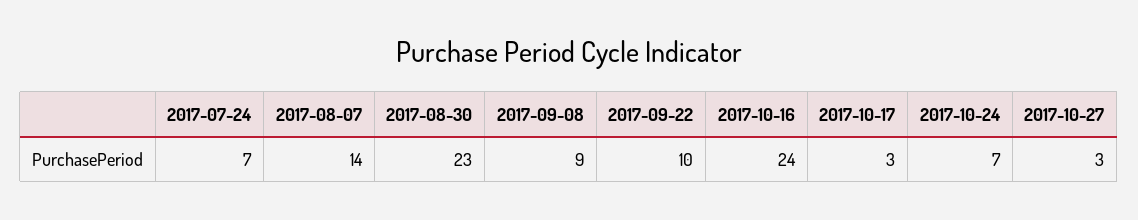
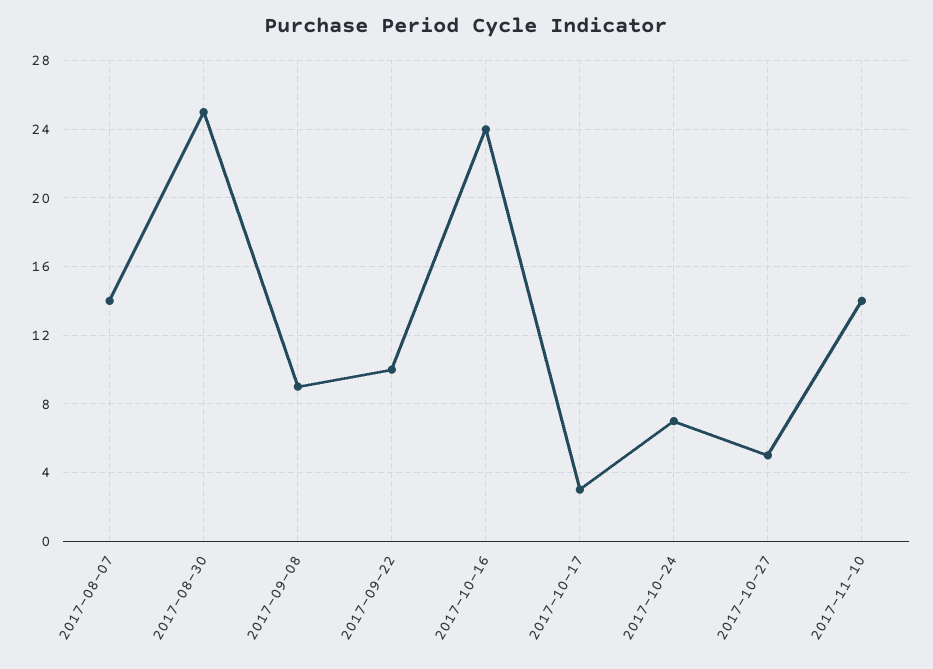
2017-07-24: 7 -> none
2017-08-30: 23 -> 25
2017-10-27: 3 -> 5
2017-11-10: none -> 14

